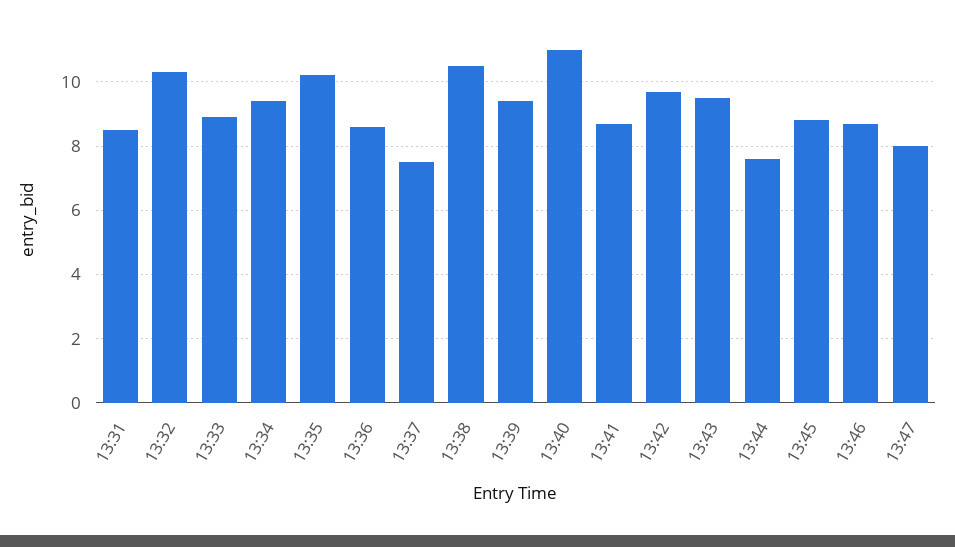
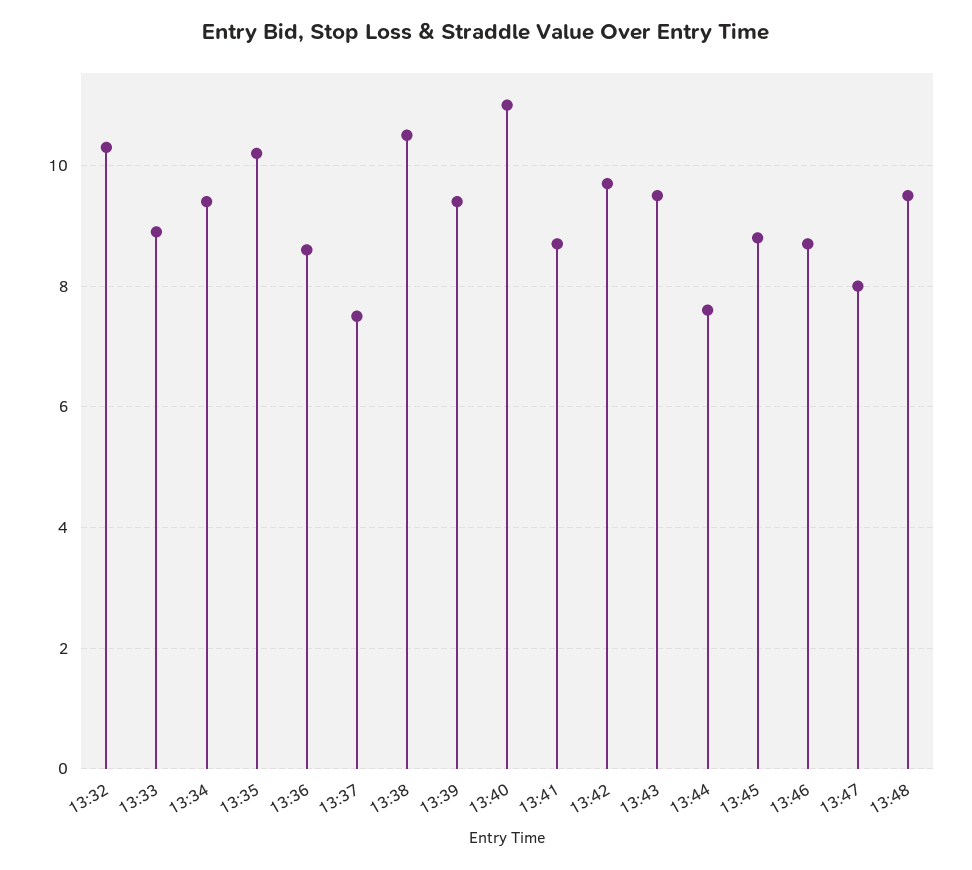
13:31: 8.5 -> none
13:48: none -> 9.5

